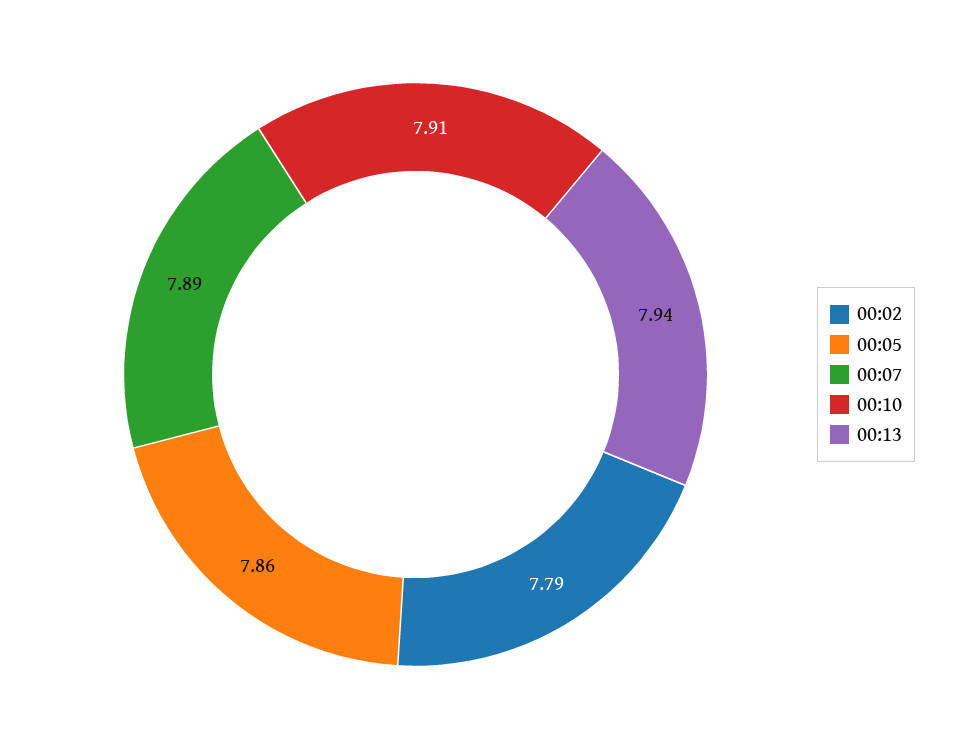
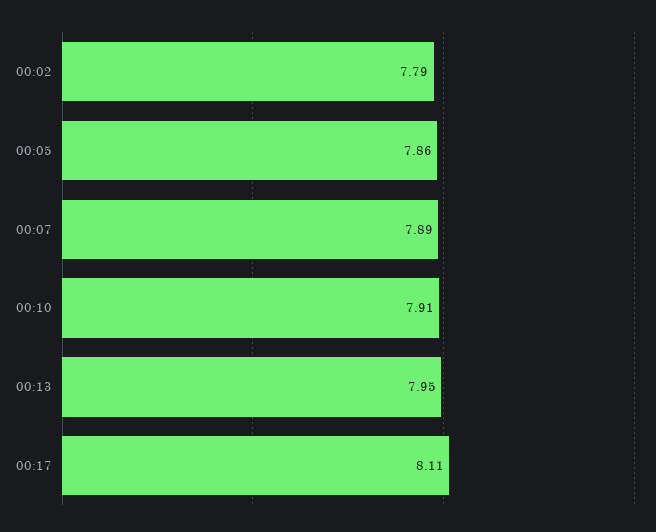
00:13: 7.94 -> 7.95
00:17: none -> 8.11

